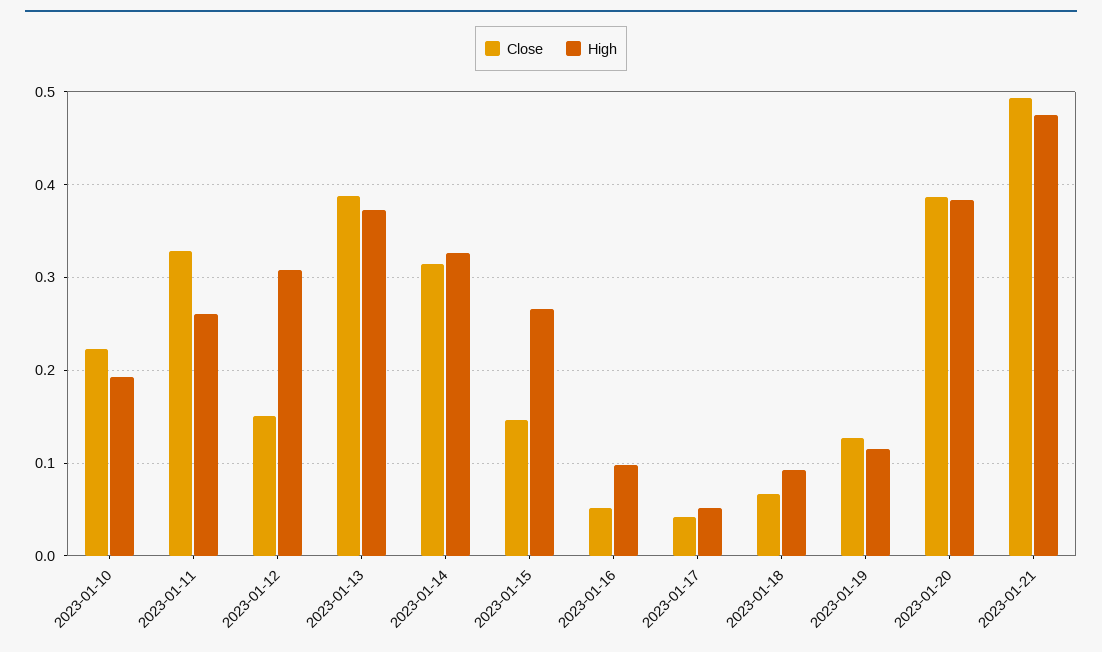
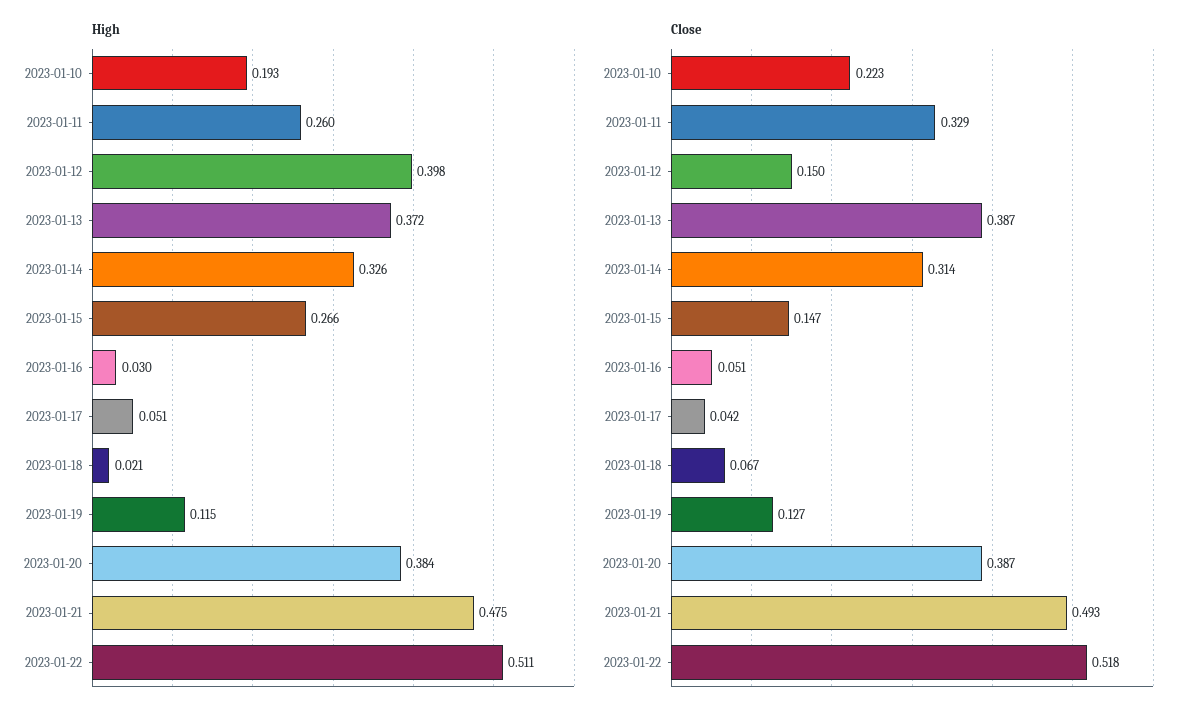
High, 2023-01-12: 0.31 -> 0.398
High, 2023-01-16: 0.1 -> 0.03
High, 2023-01-18: 0.09 -> 0.021
High, 2023-01-22: none -> 0.511
Close, 2023-01-22: none -> 0.518

